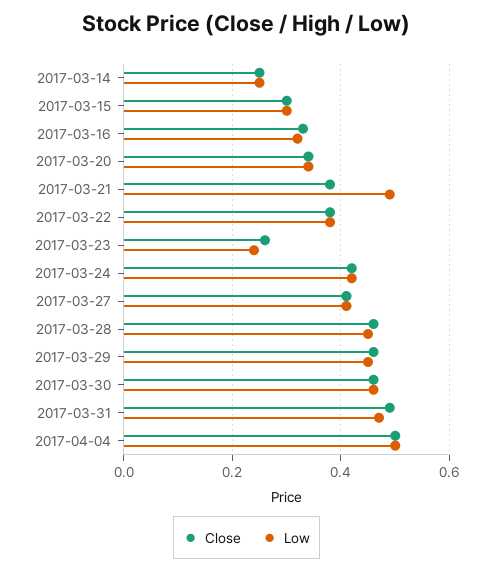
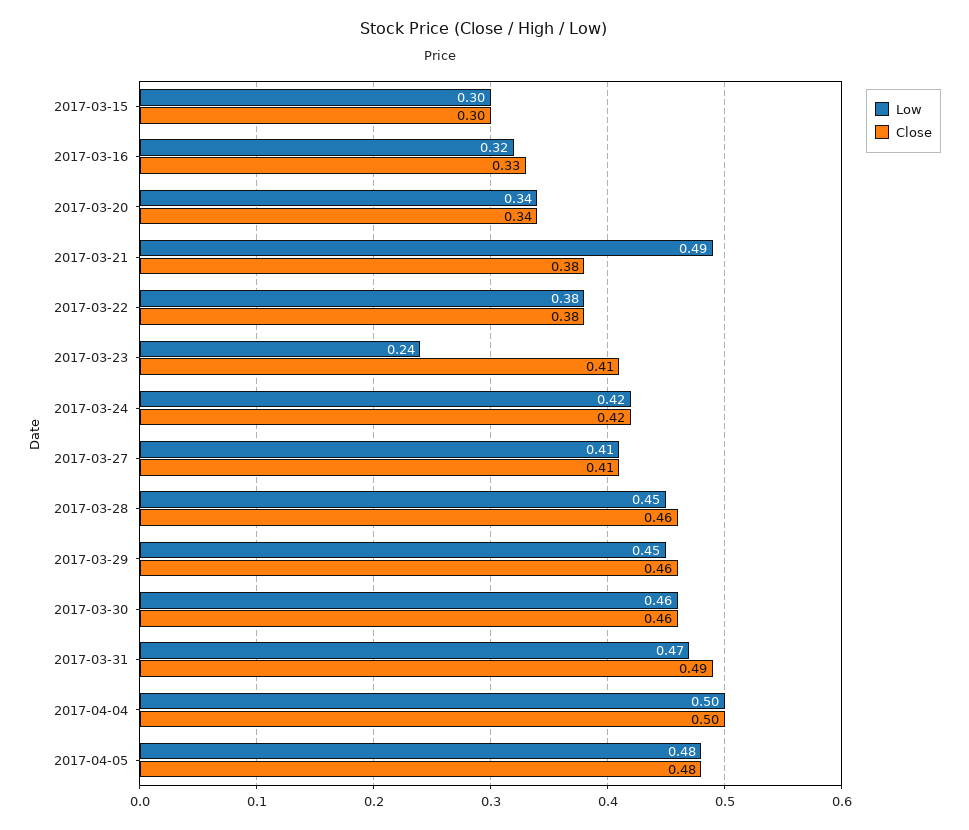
Close, 2017-03-14: 0.25 -> none
Low, 2017-03-14: 0.25 -> none
Close, 2017-03-23: 0.25 -> 0.41
Low, 2017-04-05: none -> 0.48
Close, 2017-04-05: none -> 0.48

